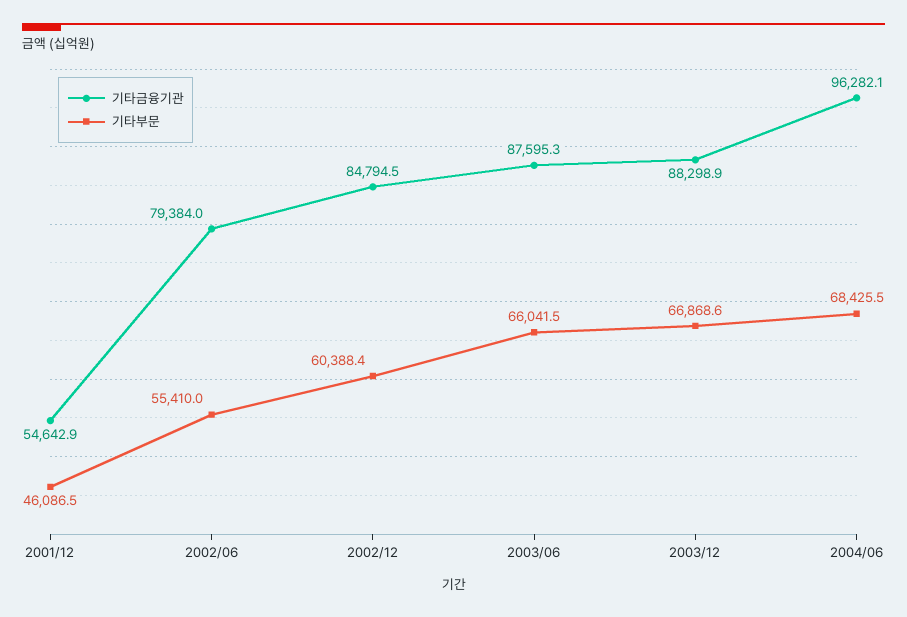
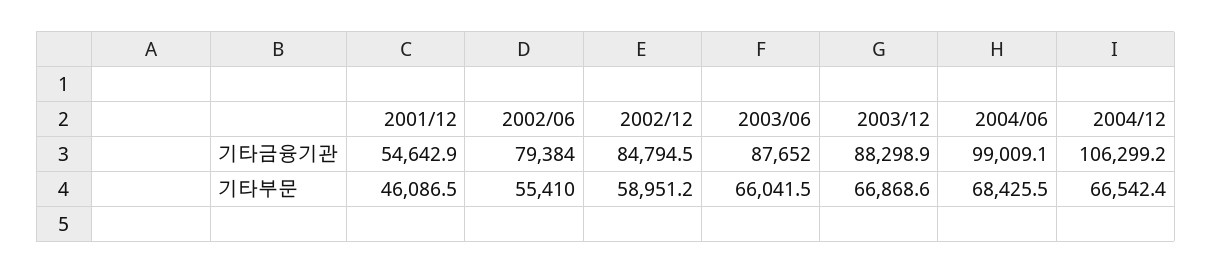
기타부문, 2002/12: 60388.4 -> 58951.2
기타금융기관, 2003/06: 87595.3 -> 87652
기타금융기관, 2004/06: 96282.1 -> 99009.1
기타금융기관, 2004/12: none -> 106299.2
기타부문, 2004/12: none -> 66542.4

